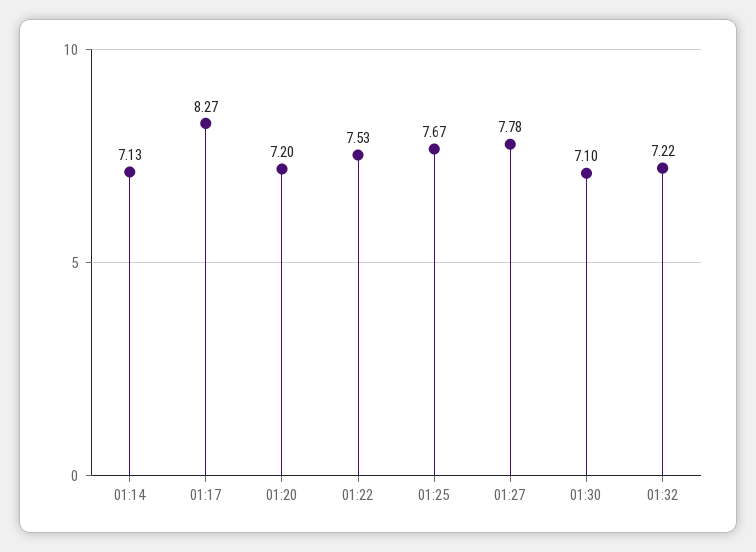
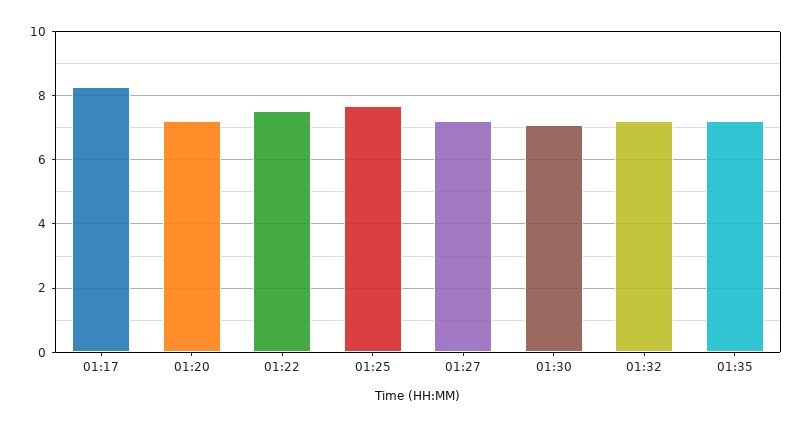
01:14: 7.13 -> none
01:27: 7.78 -> 7.2
01:35: none -> 7.2

